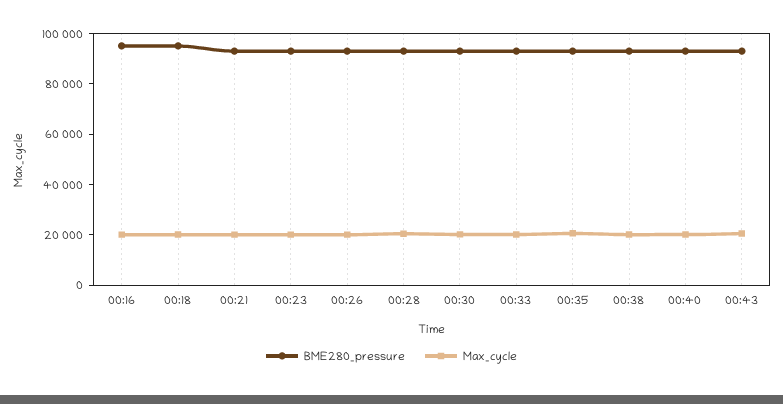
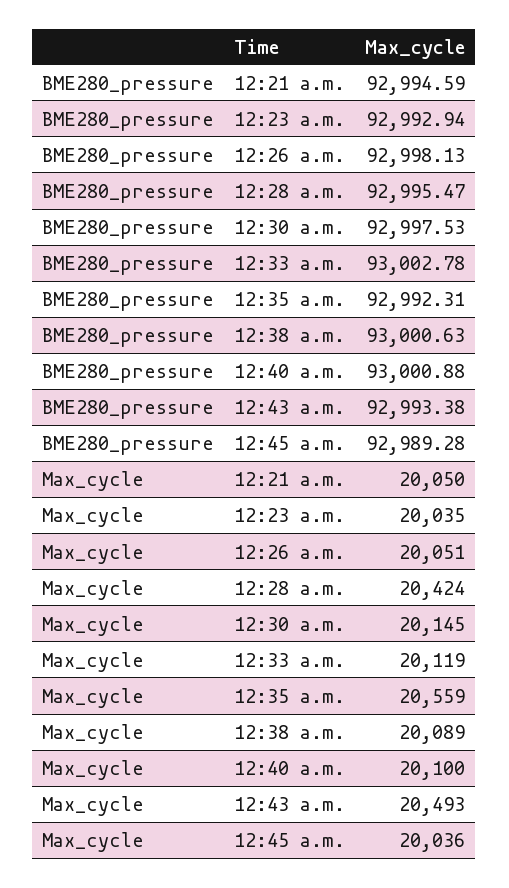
BME280_pressure, 00:16: 95000 -> none
Max_cycle, 00:16: 20000 -> none
BME280_pressure, 00:18: 95000 -> none
Max_cycle, 00:18: 20000 -> none
BME280_pressure, 12:45 a.m.: none -> 92989.28
Max_cycle, 12:45 a.m.: none -> 20036

